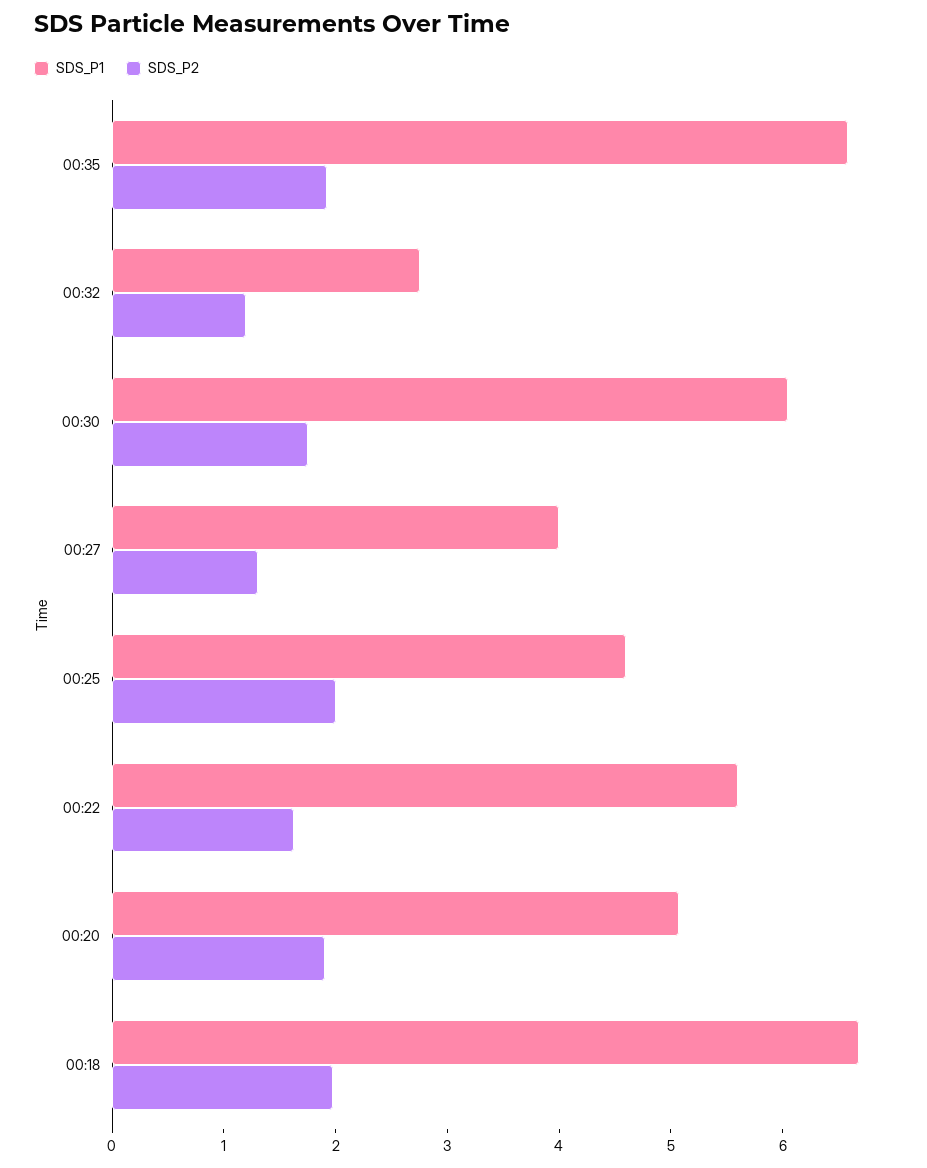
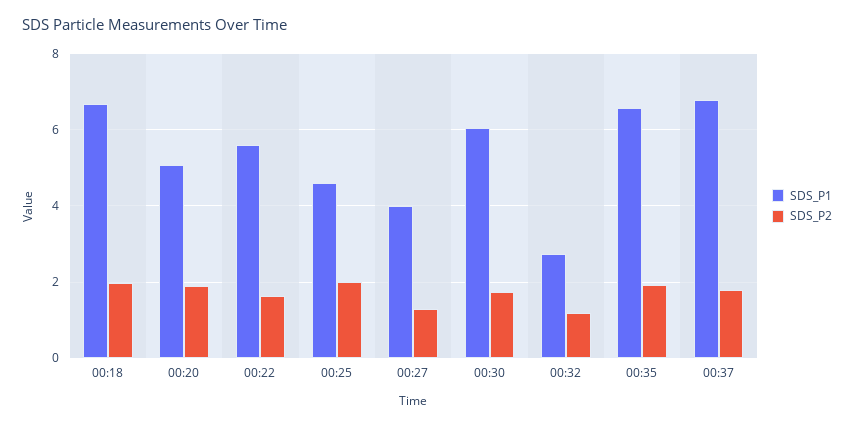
SDS_P1, 00:37: none -> 6.8
SDS_P2, 00:37: none -> 1.8

